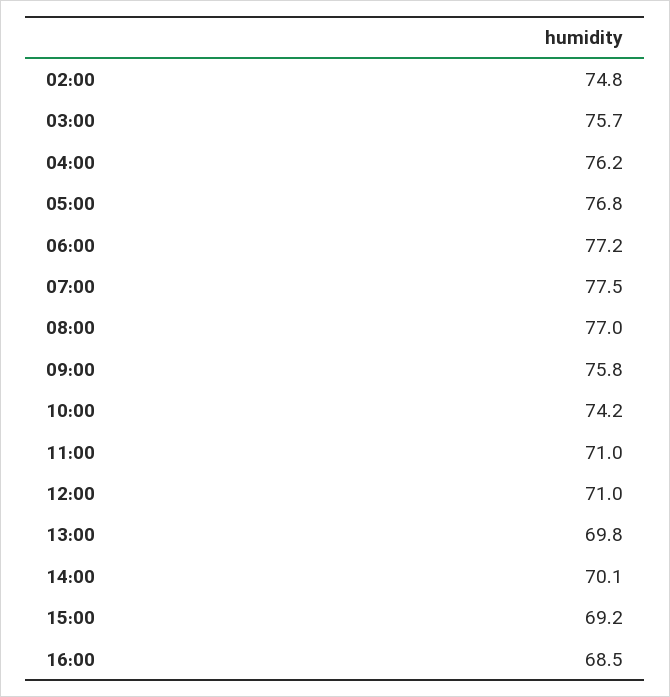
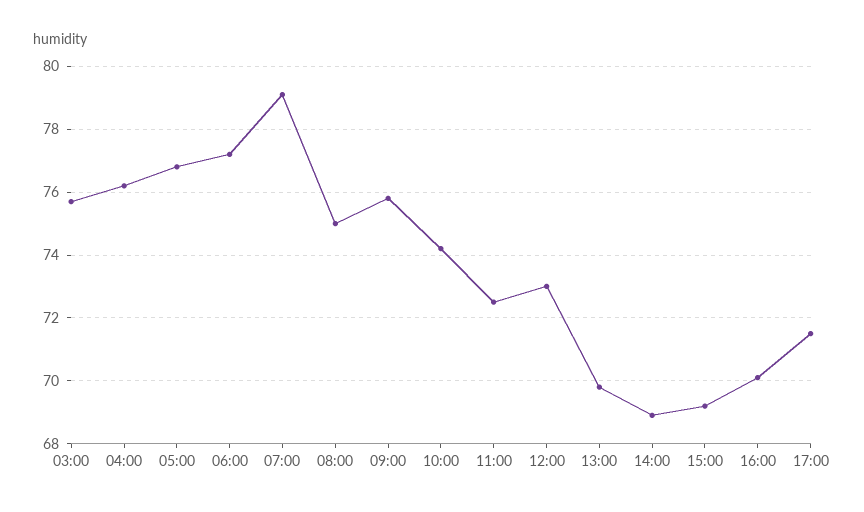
02:00: 74.8 -> none
07:00: 77.5 -> 79
08:00: 77 -> 75
11:00: 71 -> 72.5
12:00: 71 -> 73
14:00: 70.1 -> 69
16:00: 68.5 -> 70
17:00: none -> 71.5

